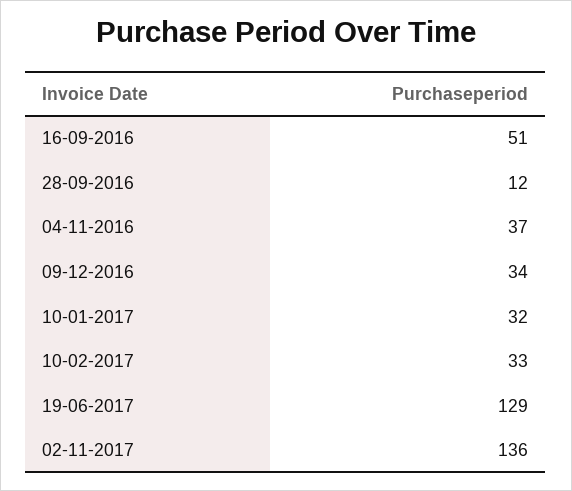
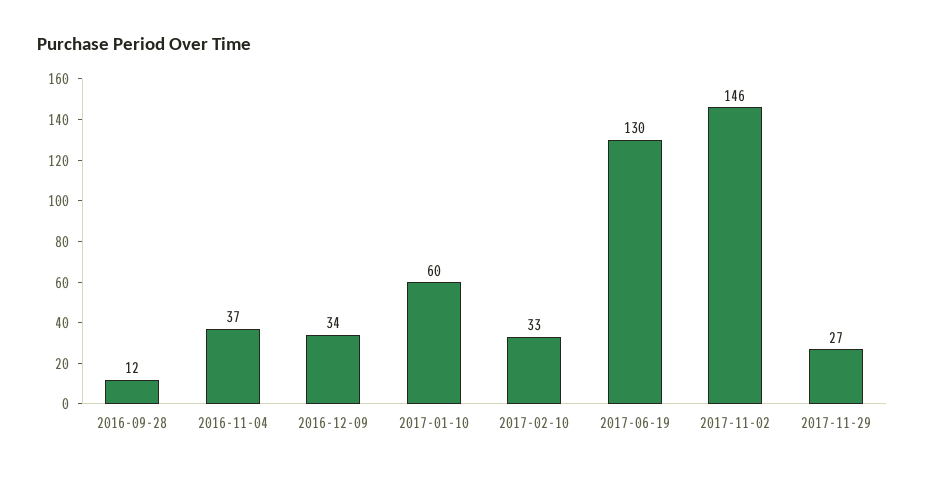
16-09-2016: 51 -> none
10-01-2017: 32 -> 60
19-06-2017: 129 -> 130
02-11-2017: 136 -> 146
2017-11-29: none -> 27

